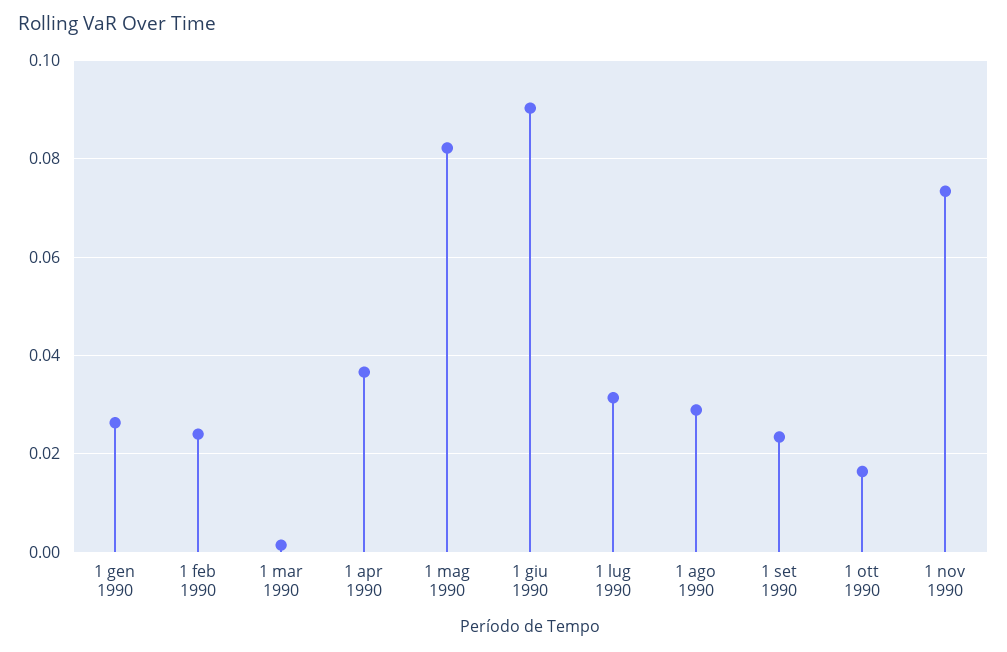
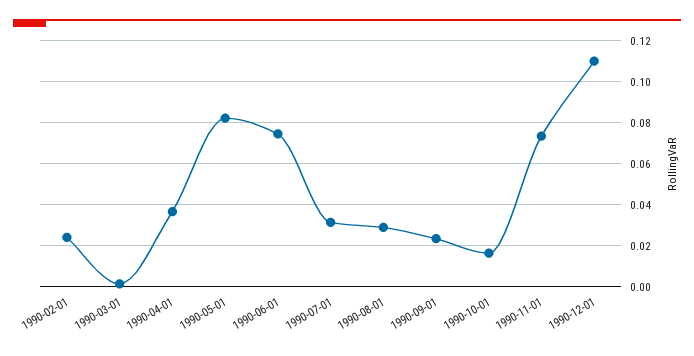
1 gen 1990: 0.026 -> none
1 giu 1990: 0.09 -> 0.075
1990-12-01: none -> 0.11

